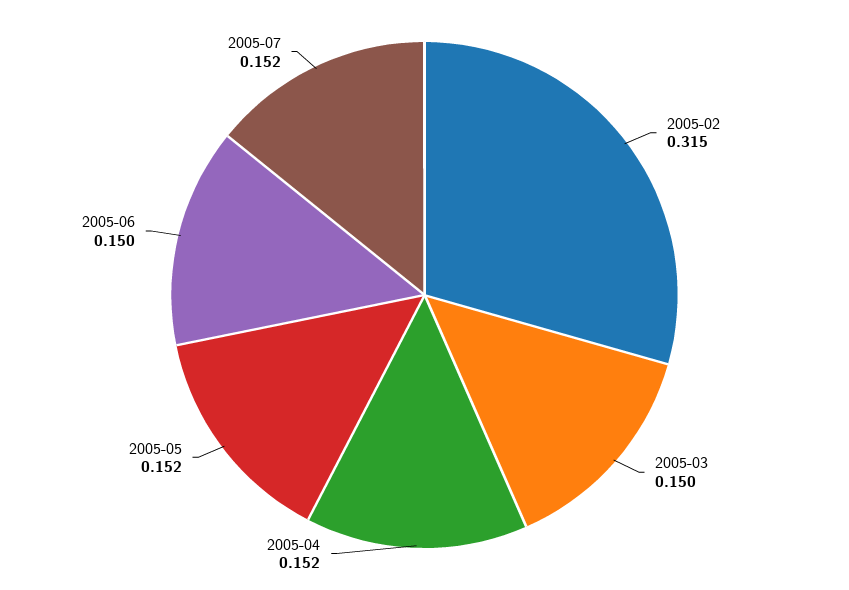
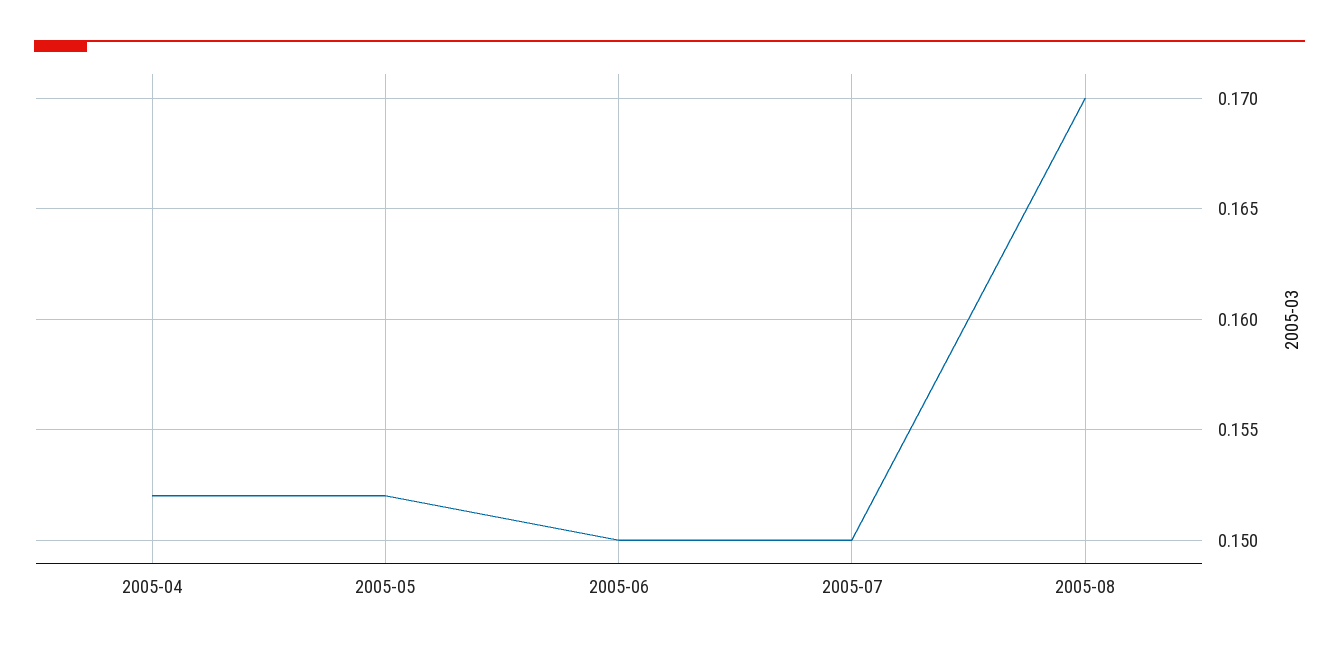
2005-02: 0.315 -> none
2005-03: 0.15 -> none
2005-07: 0.152 -> 0.15
2005-08: none -> 0.17

